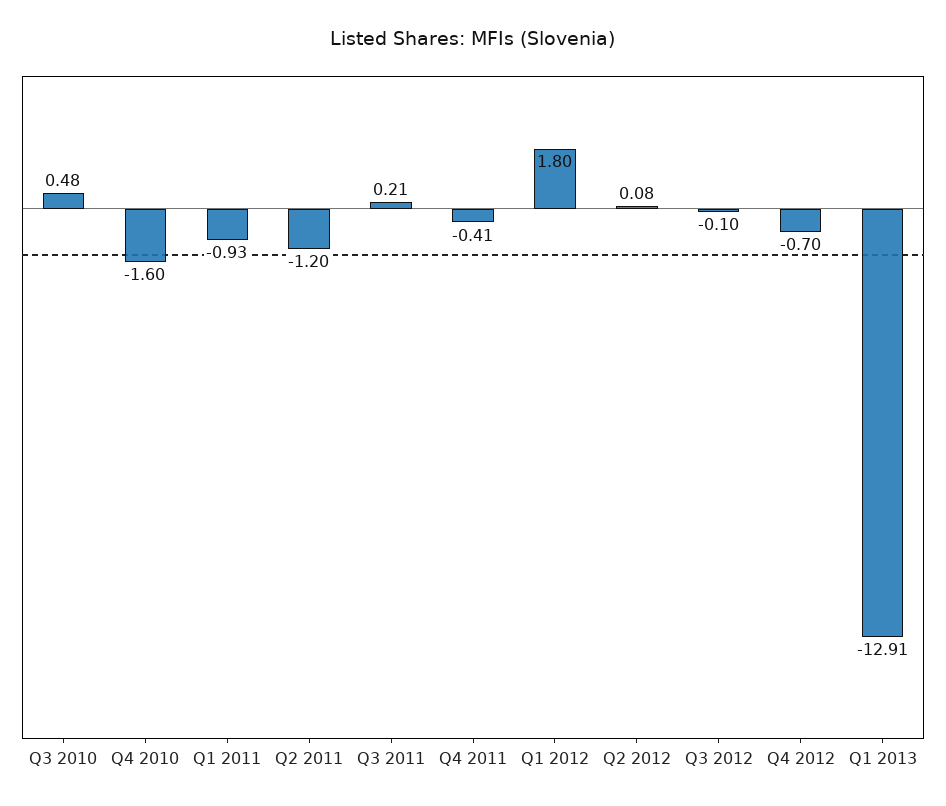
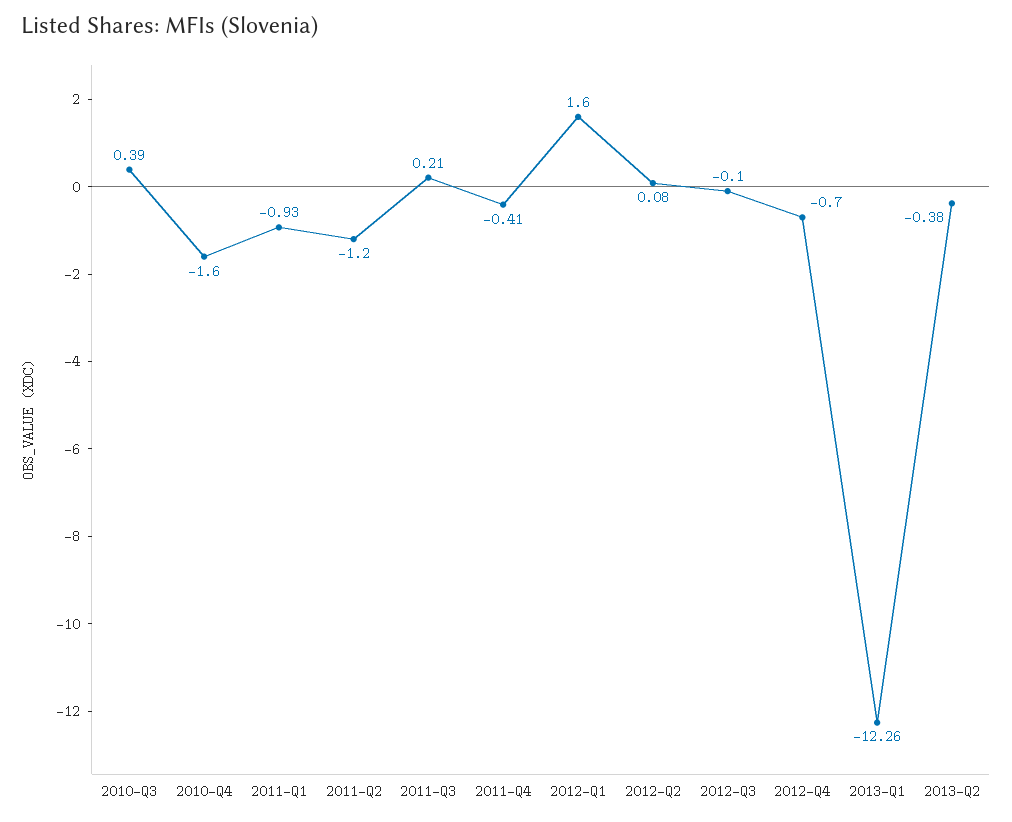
Q3 2010: 0.48 -> 0.39
Q1 2012: 1.8 -> 1.6
Q1 2013: -12.91 -> -12.26
2013-Q2: none -> -0.38

